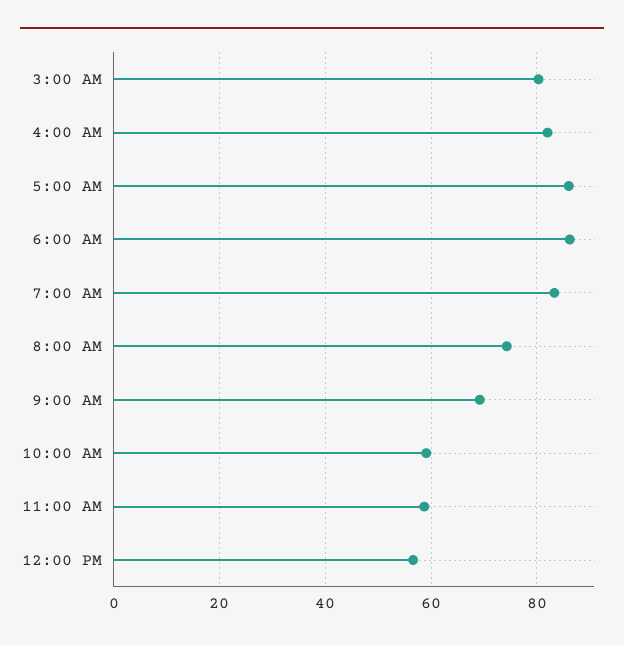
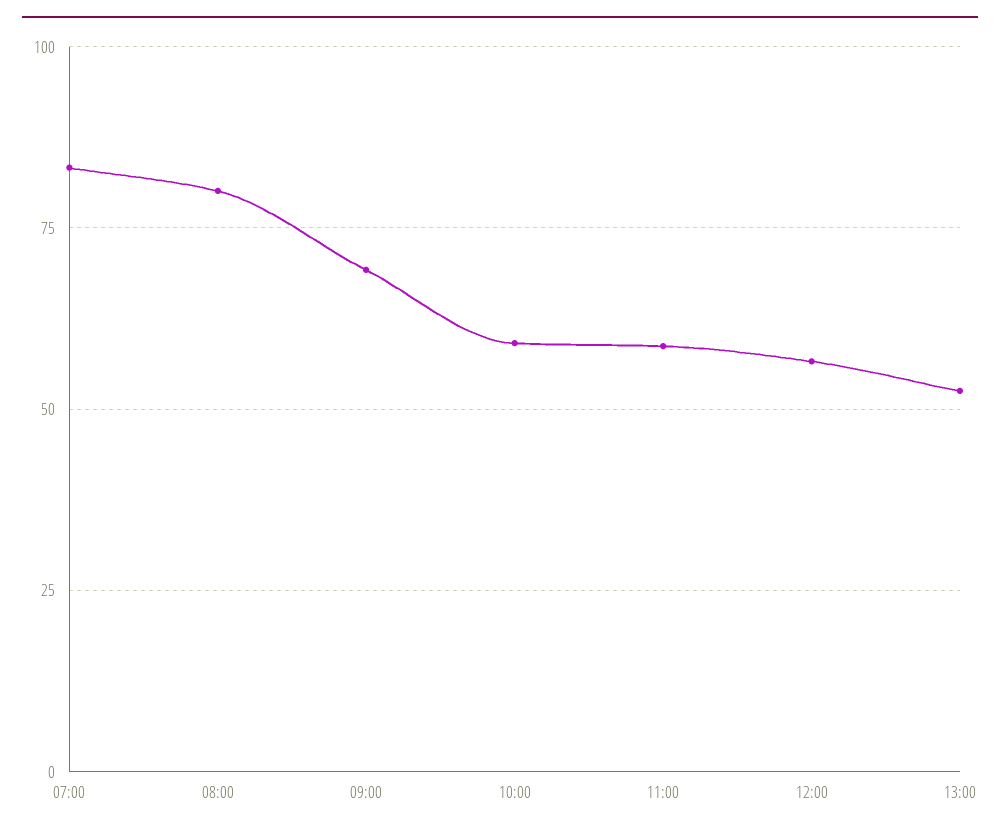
3:00 AM: 80 -> none
4:00 AM: 82 -> none
5:00 AM: 86 -> none
6:00 AM: 86 -> none
8:00 AM: 74 -> 80
13:00: none -> 52.5

